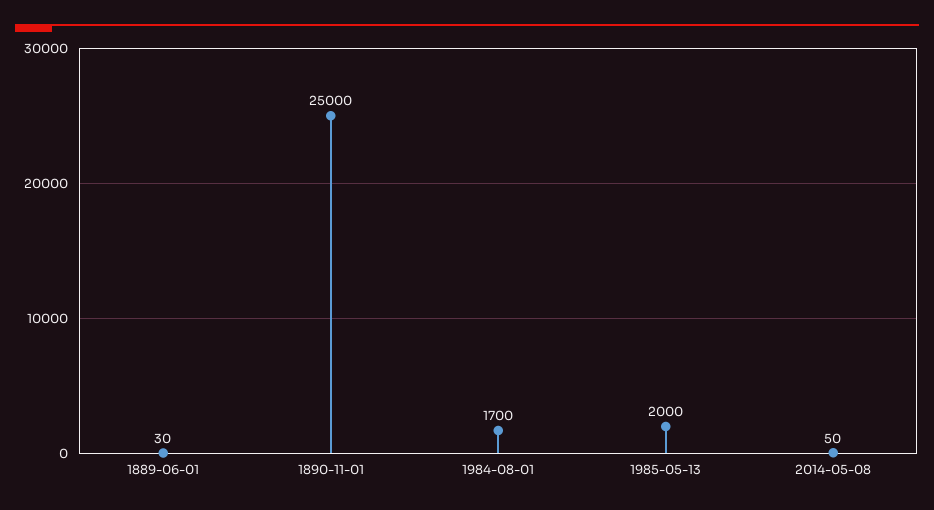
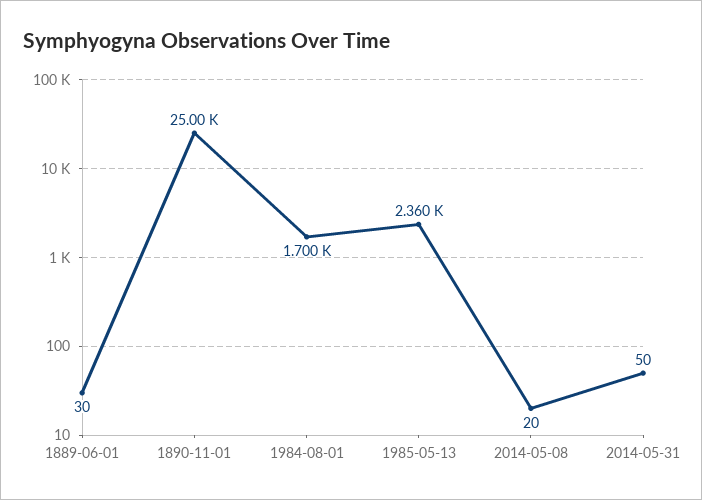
1985-05-13: 2000 -> 2360
2014-05-08: 50 -> 20
2014-05-31: none -> 50

